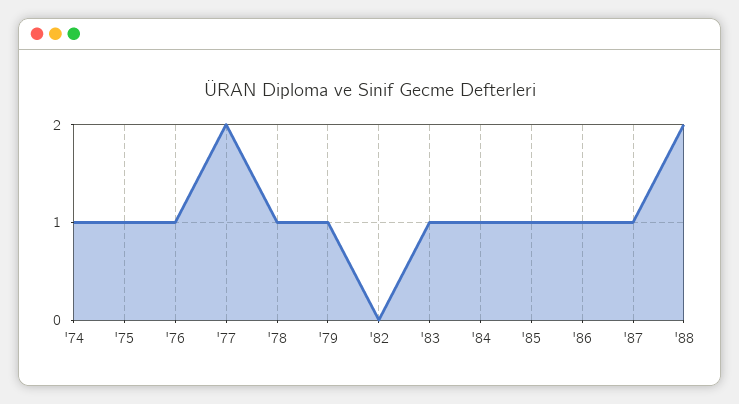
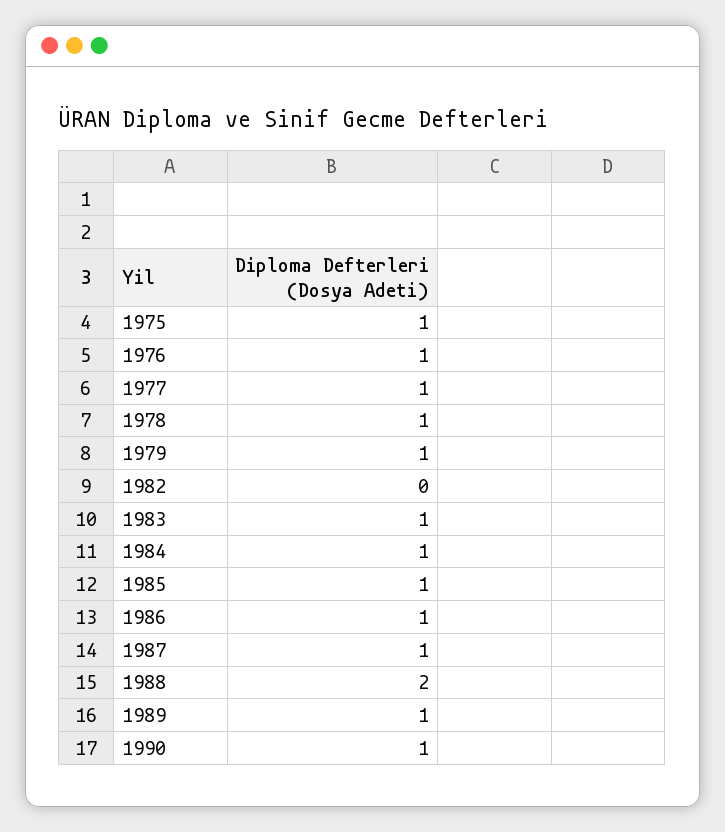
'74: 1 -> none
'77: 2 -> 1
1989: none -> 1
1990: none -> 1

